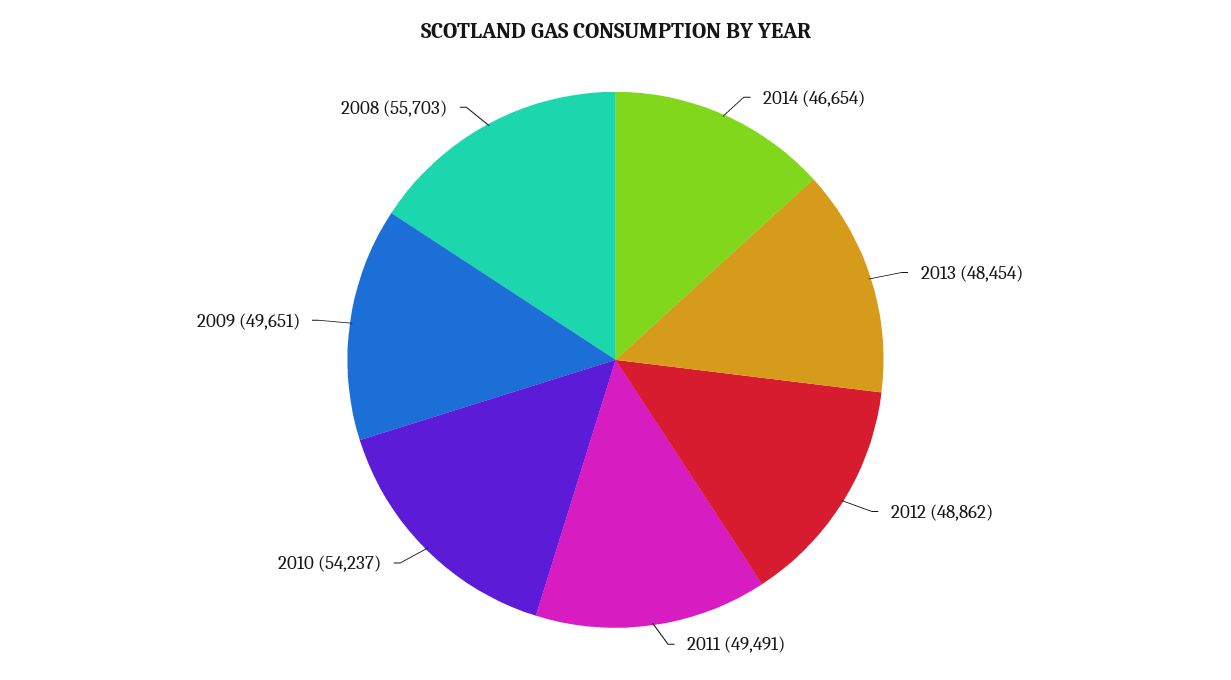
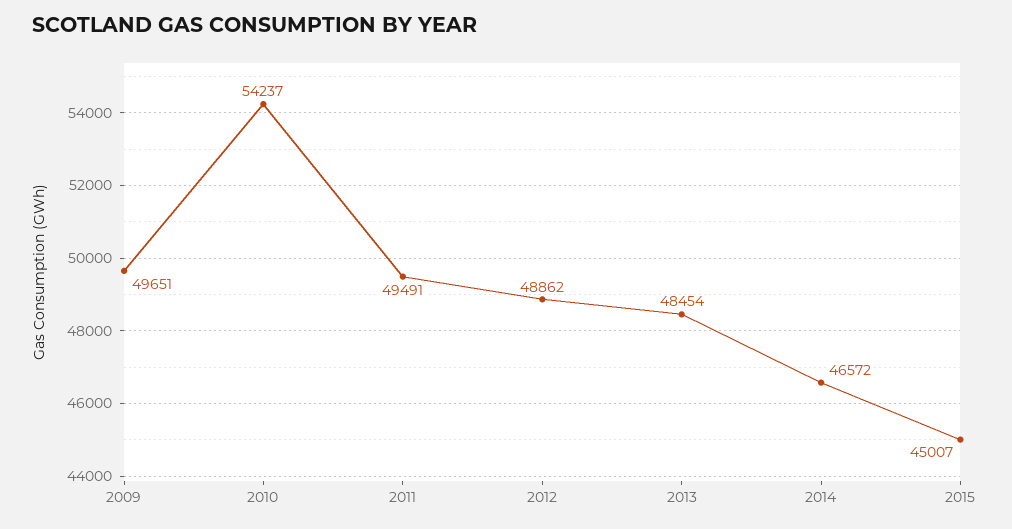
2014: 46654 -> 46572
2008: 55703 -> none
2015: none -> 45007

